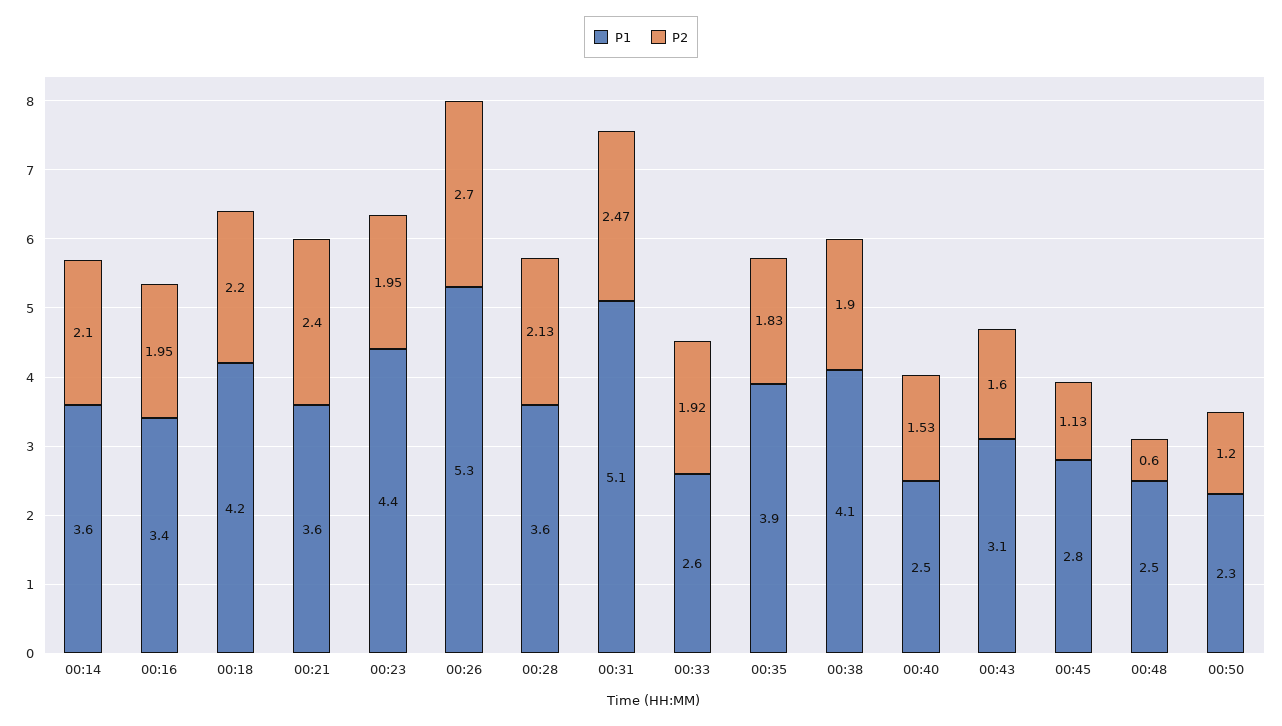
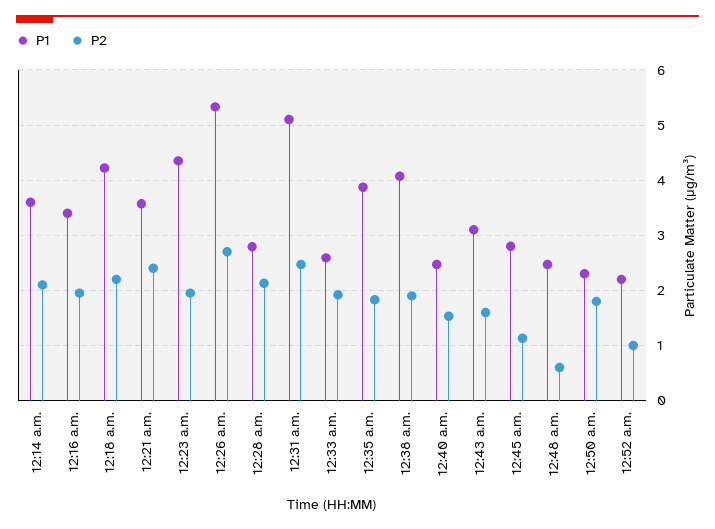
P1, 00:28: 3.6 -> 2.8
P2, 00:50: 1.2 -> 1.8
P1, 12:52 a.m.: none -> 2.2
P2, 12:52 a.m.: none -> 1

